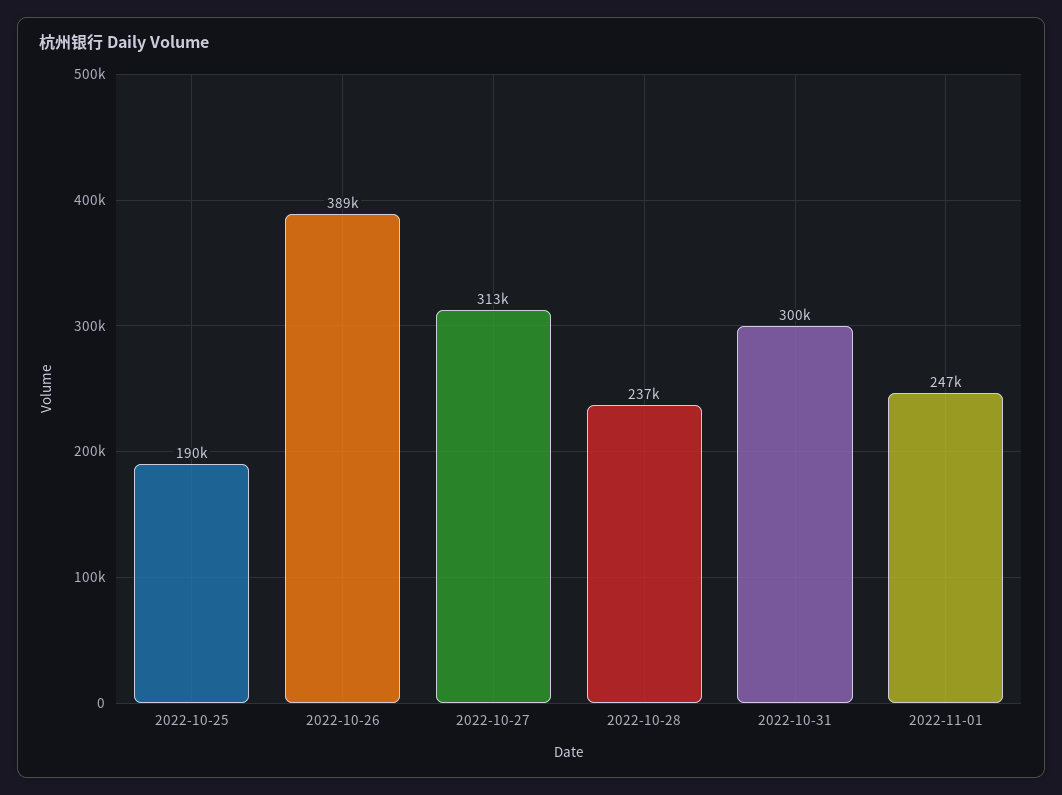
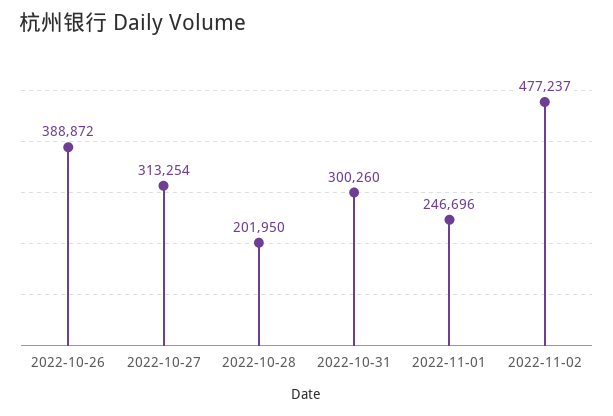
2022-10-25: 190000 -> none
2022-10-28: 237000 -> 201950
2022-11-02: none -> 477237

